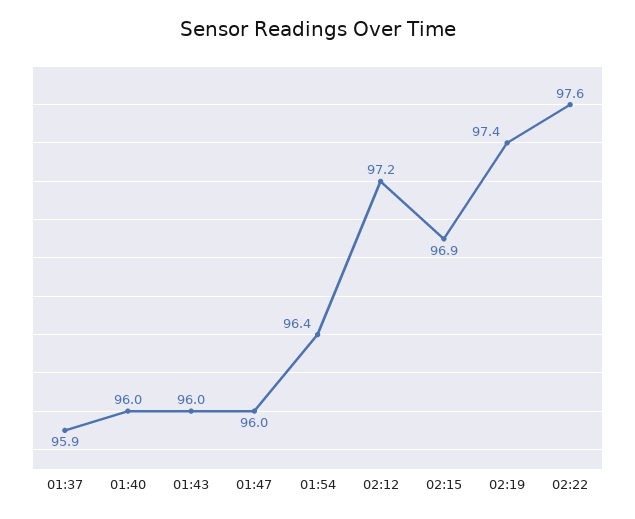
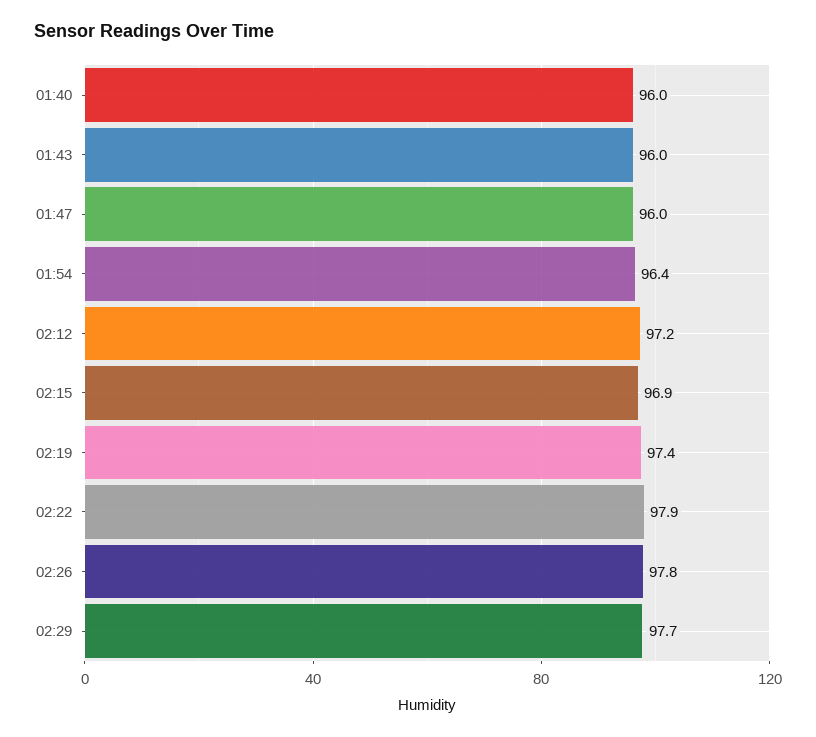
01:37: 95.9 -> none
02:22: 97.6 -> 97.9
02:26: none -> 97.8
02:29: none -> 97.7

